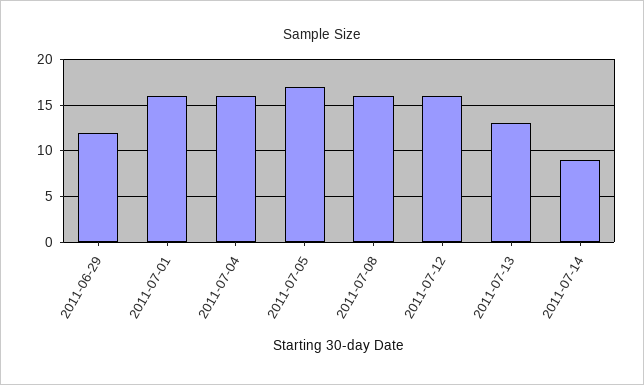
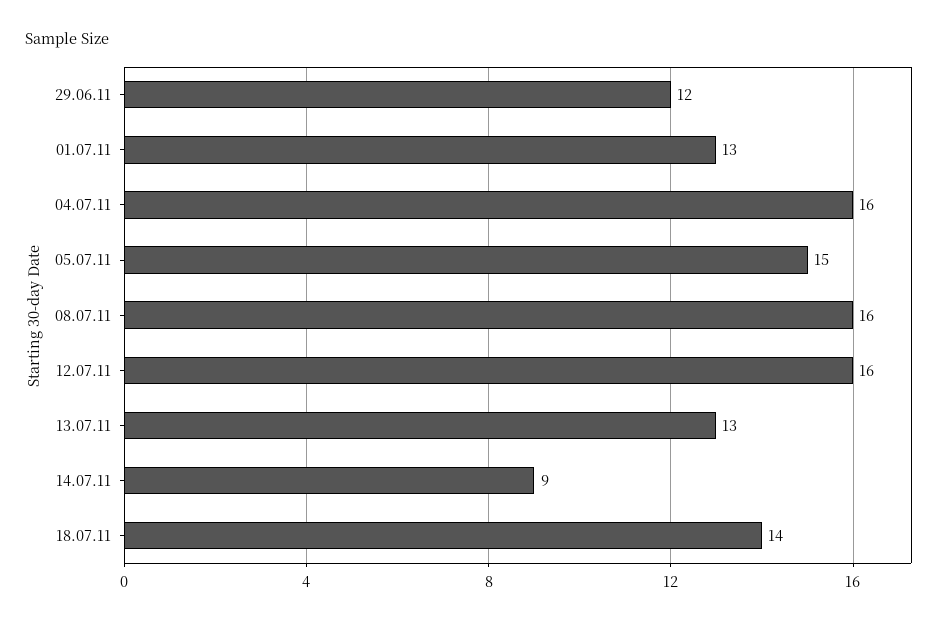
2011-07-01: 16 -> 13
2011-07-05: 17 -> 15
18.07.11: none -> 14

